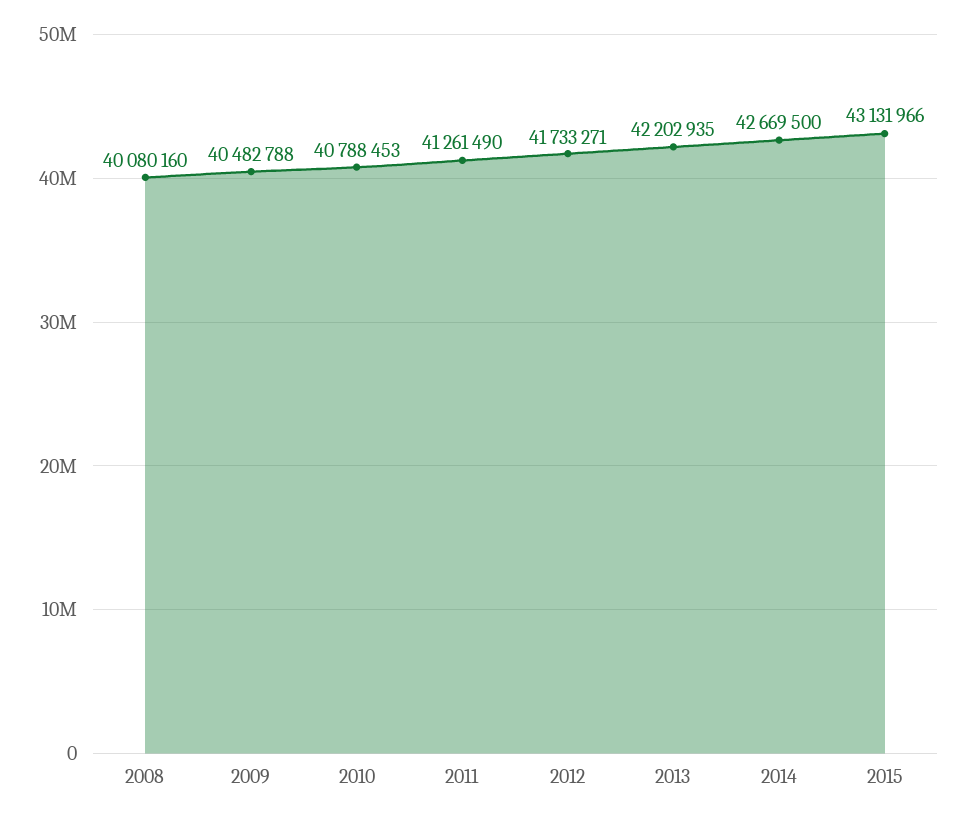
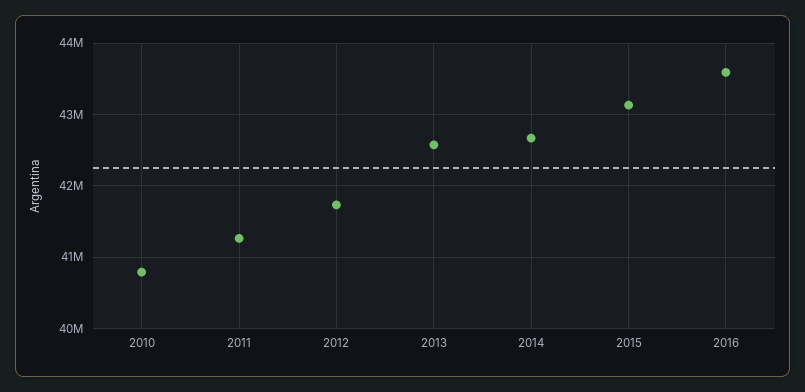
2008: 40080160 -> none
2009: 40482788 -> none
2013: 42202935 -> 42600000
2016: none -> 43600000

